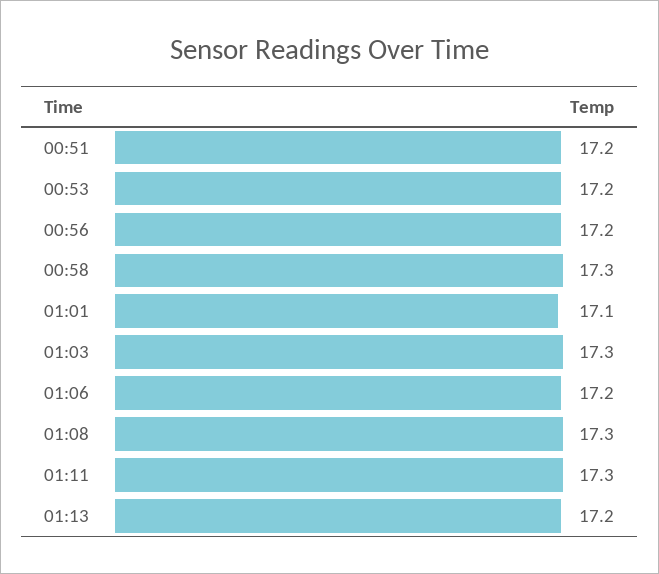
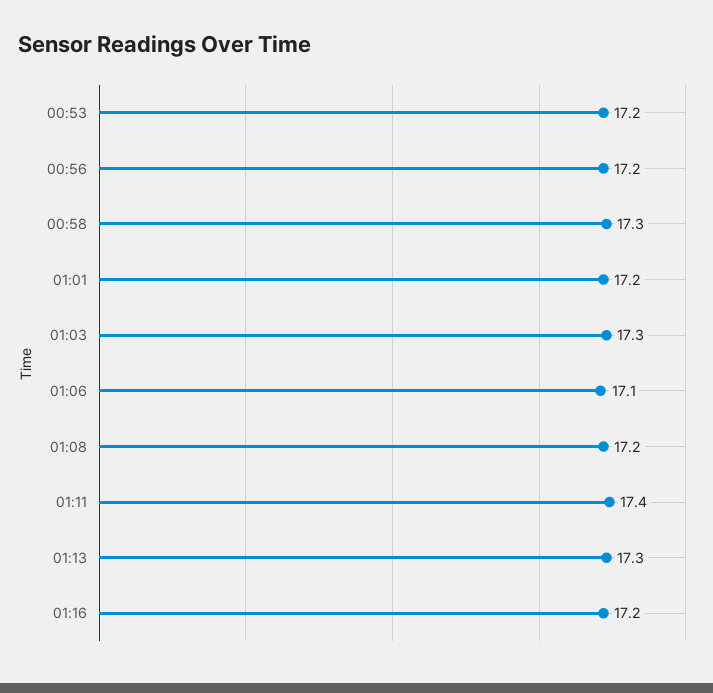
00:51: 17.2 -> none
01:01: 17.1 -> 17.2
01:06: 17.2 -> 17.1
01:08: 17.3 -> 17.2
01:11: 17.3 -> 17.4
01:13: 17.2 -> 17.3
01:16: none -> 17.2

